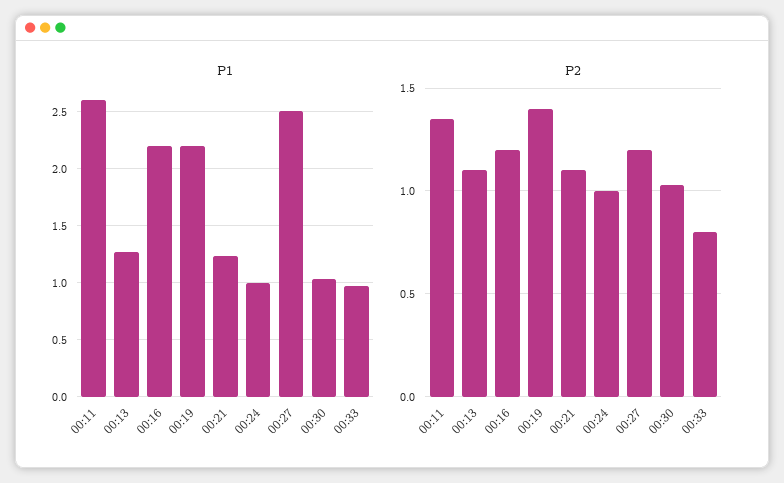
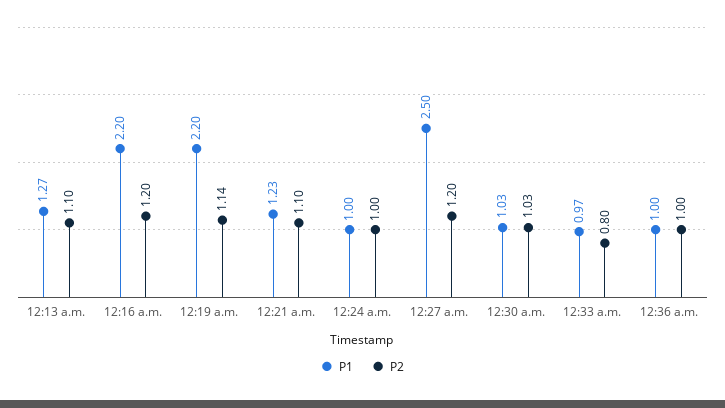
P1, 00:11: 2.6 -> none
P2, 00:11: 1.35 -> none
P2, 00:19: 1.4 -> 1.14
P1, 12:36 a.m.: none -> 1
P2, 12:36 a.m.: none -> 1

